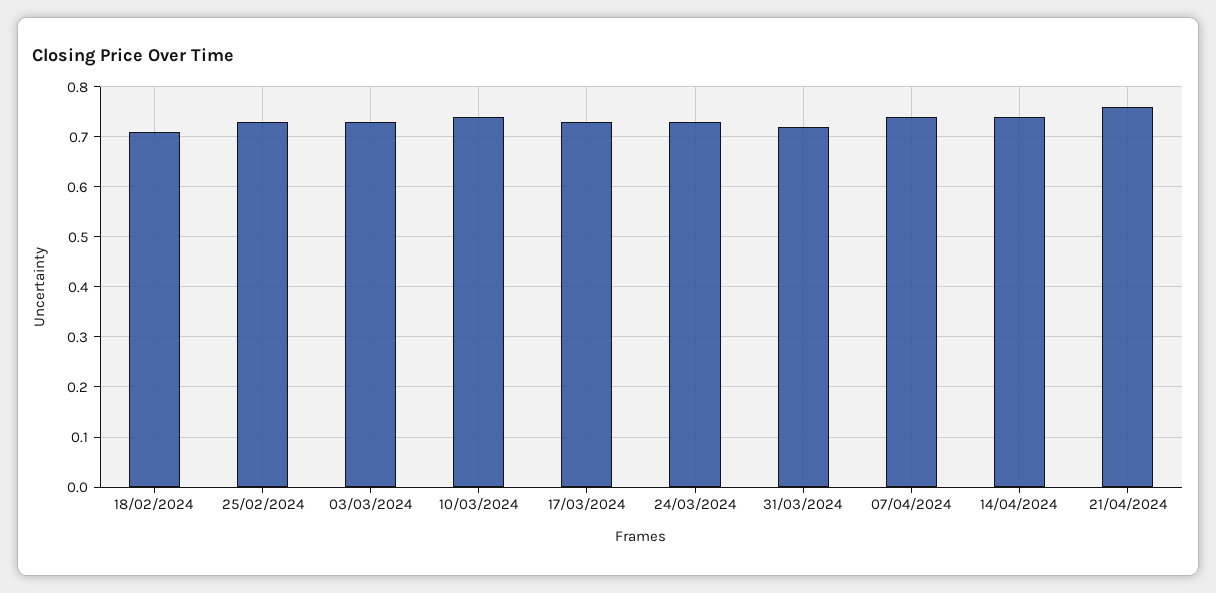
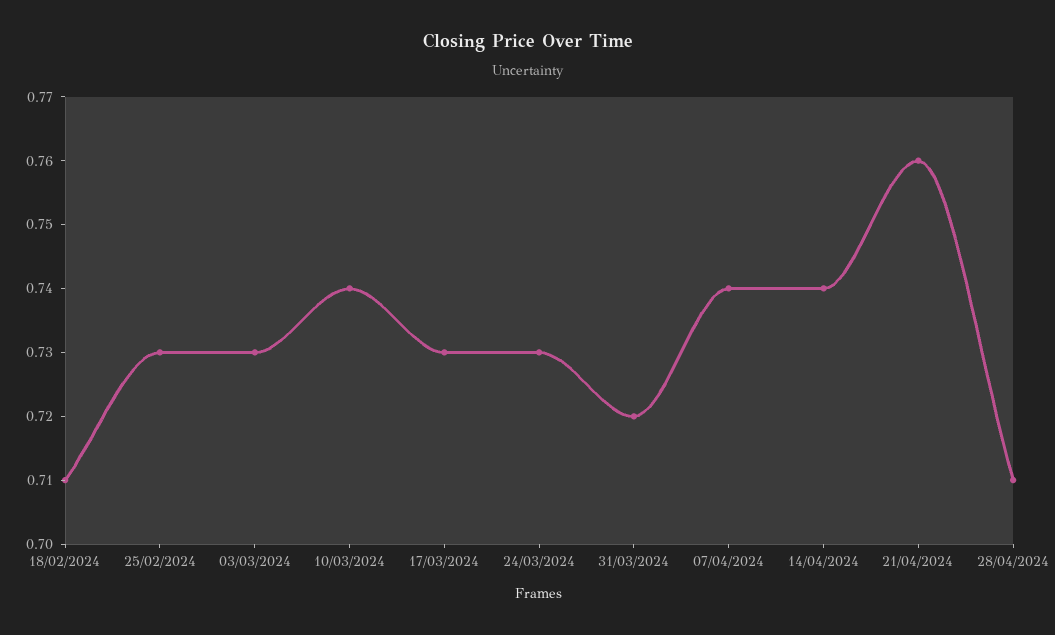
28/04/2024: none -> 0.71

